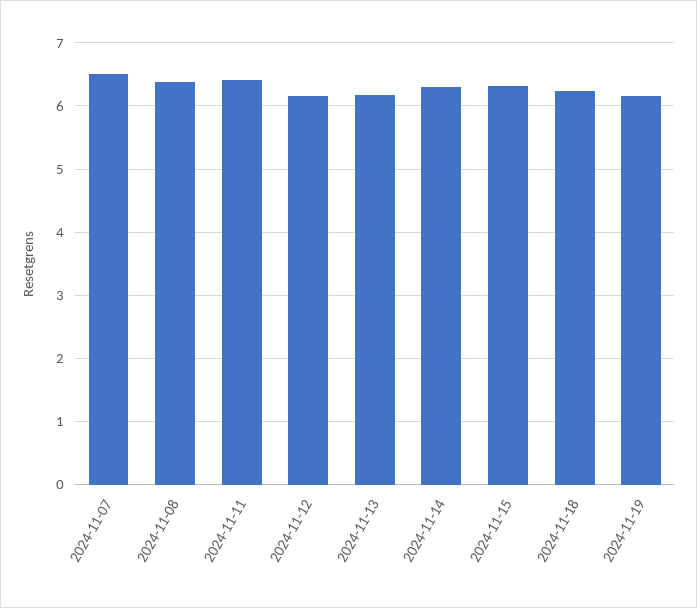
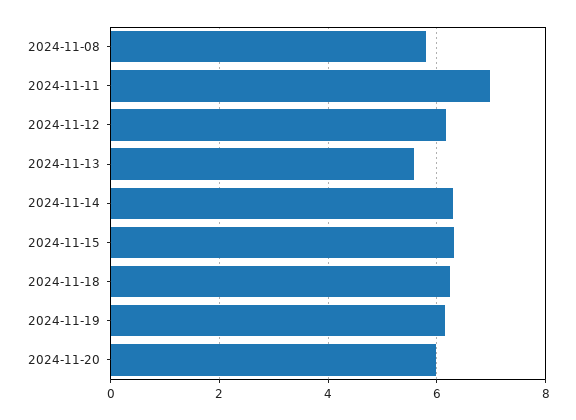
2024-11-07: 6.5 -> none
2024-11-08: 6.4 -> 5.8
2024-11-11: 6.4 -> 7
2024-11-13: 6.2 -> 5.6
2024-11-20: none -> 6

